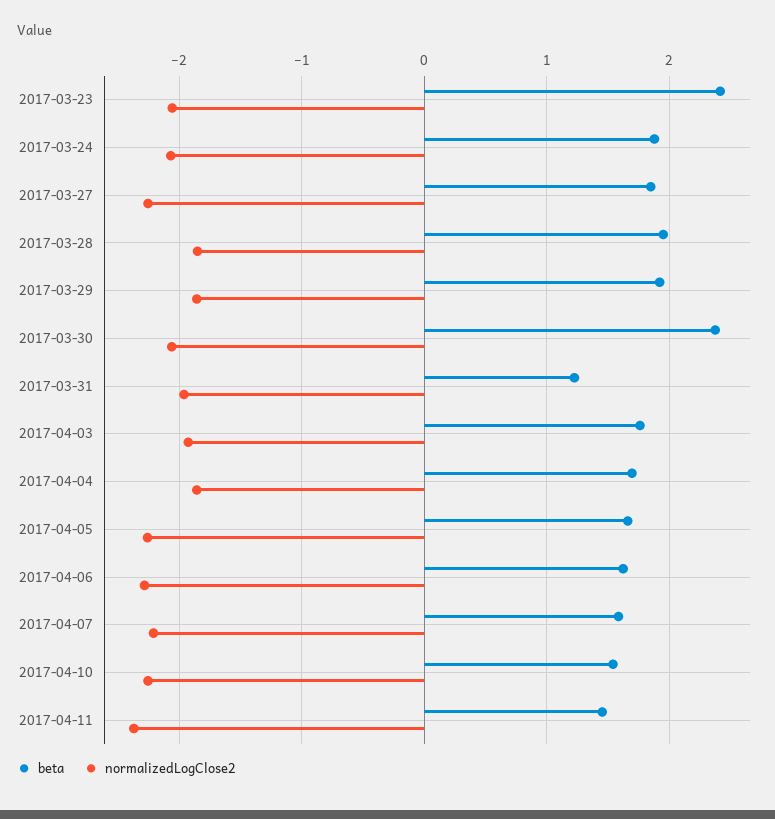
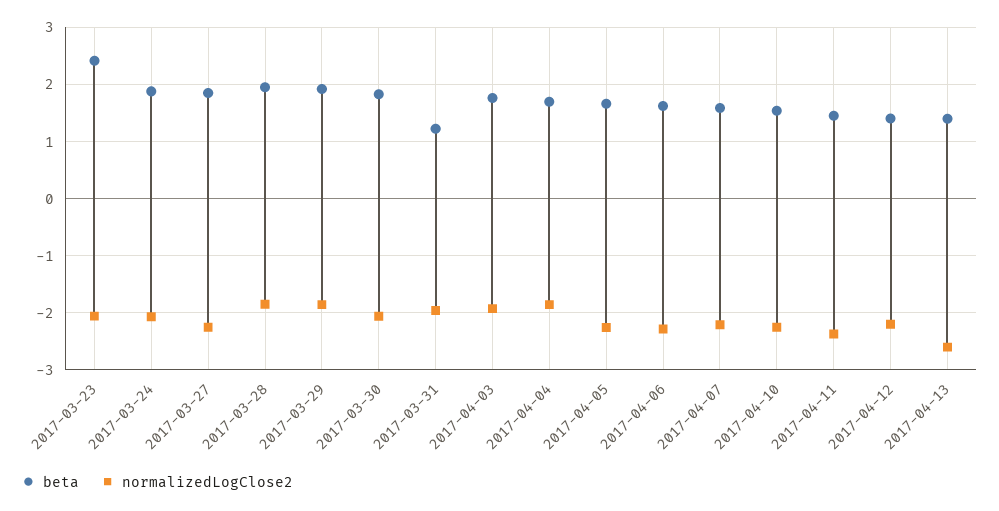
beta, 2017-03-30: 2.4 -> 1.8
beta, 2017-04-12: none -> 1.4
normalizedLogClose2, 2017-04-12: none -> -2.2
beta, 2017-04-13: none -> 1.4
normalizedLogClose2, 2017-04-13: none -> -2.6

